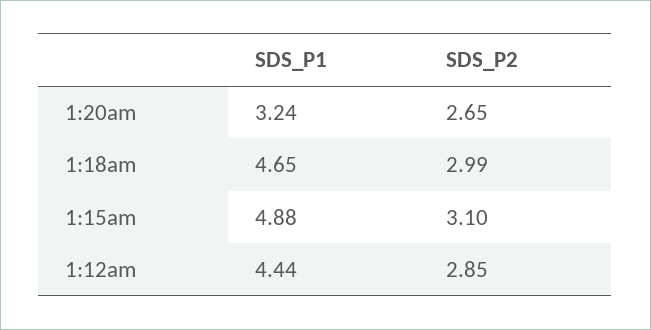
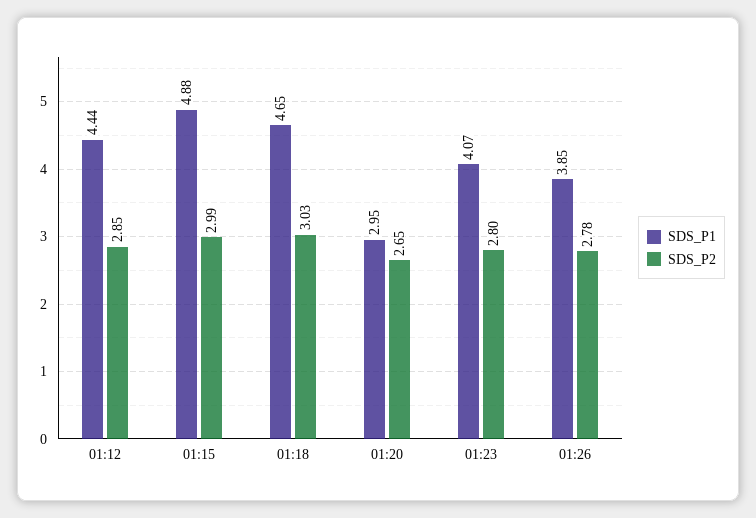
SDS_P1, 1:20am: 3.24 -> 2.95
SDS_P2, 1:18am: 2.99 -> 3.03
SDS_P2, 1:15am: 3.1 -> 2.99
SDS_P1, 01:23: none -> 4.07
SDS_P2, 01:23: none -> 2.8
SDS_P1, 01:26: none -> 3.85
SDS_P2, 01:26: none -> 2.78

